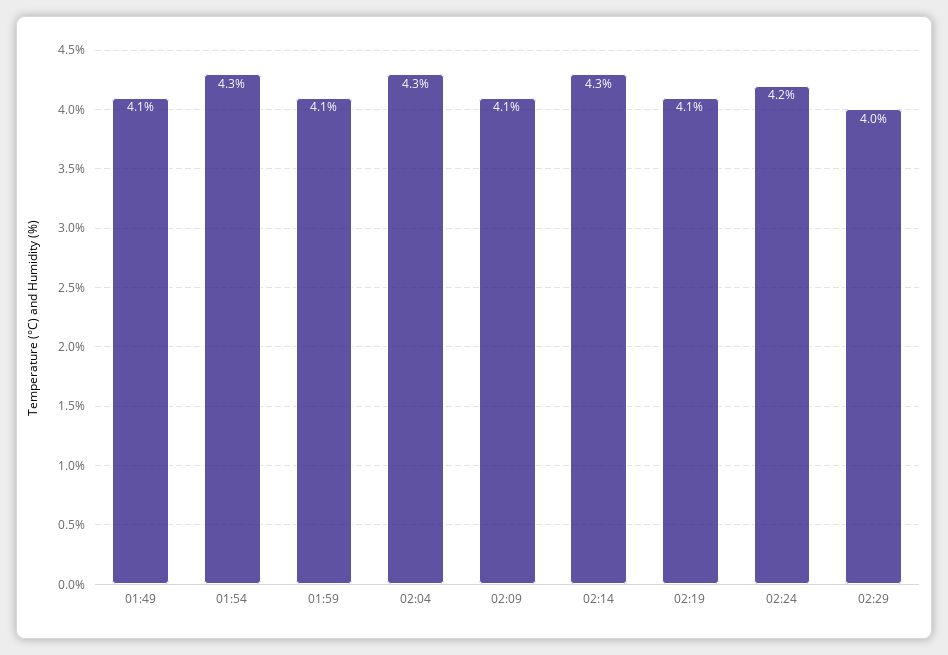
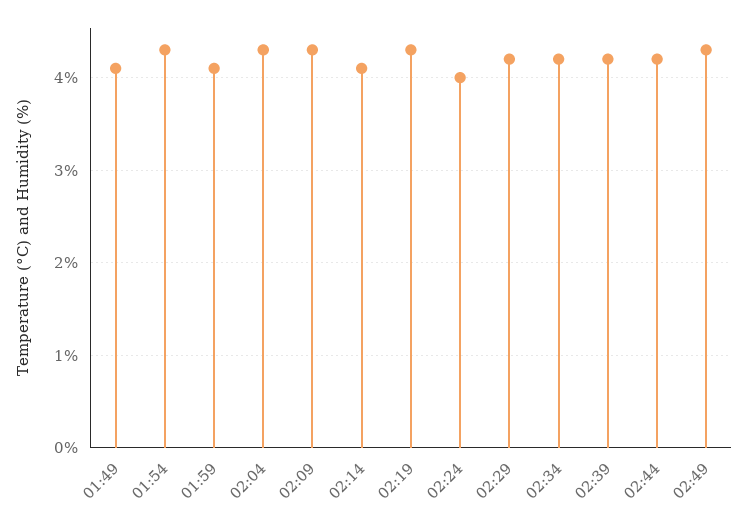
02:09: 4.1 -> 4.3
02:14: 4.3 -> 4.1
02:19: 4.1 -> 4.3
02:24: 4.2 -> 4
02:29: 4 -> 4.2
02:34: none -> 4.2
02:39: none -> 4.2
02:44: none -> 4.2
02:49: none -> 4.3

